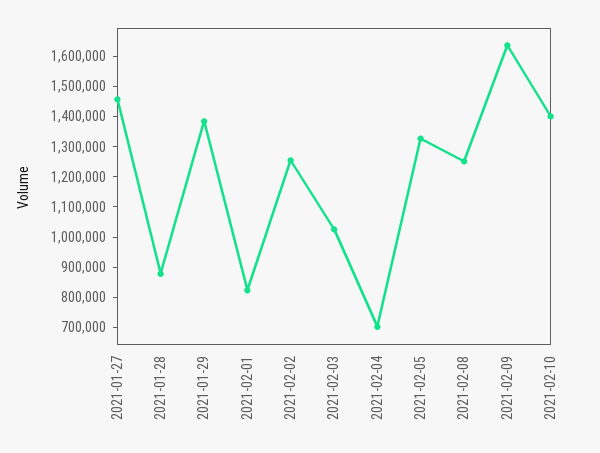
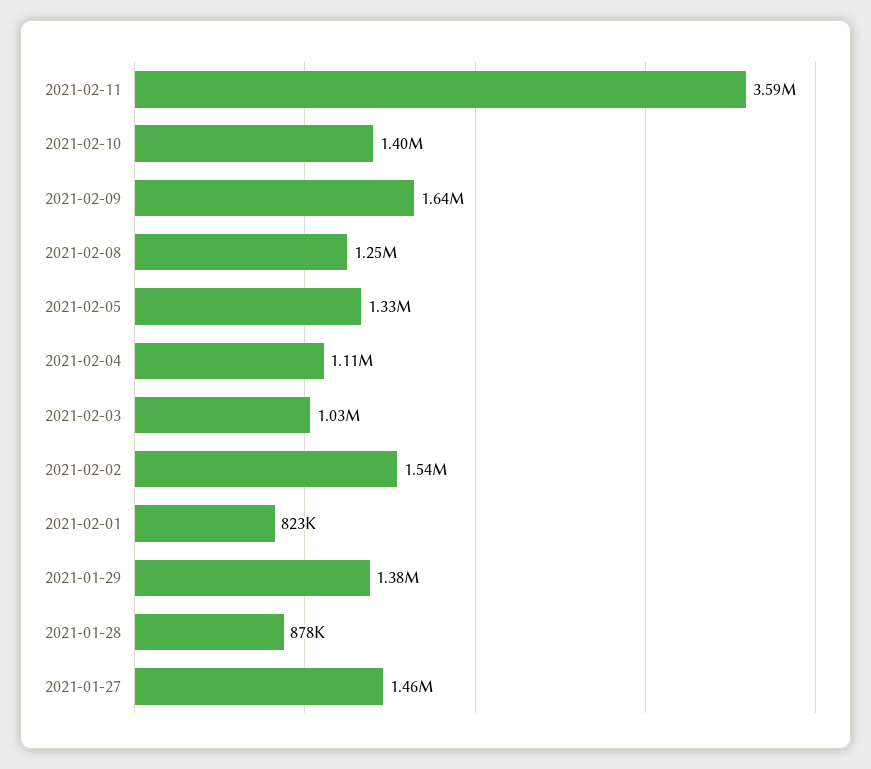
2021-02-02: 1250000 -> 1540000
2021-02-04: 700000 -> 1110000
2021-02-11: none -> 3590000

